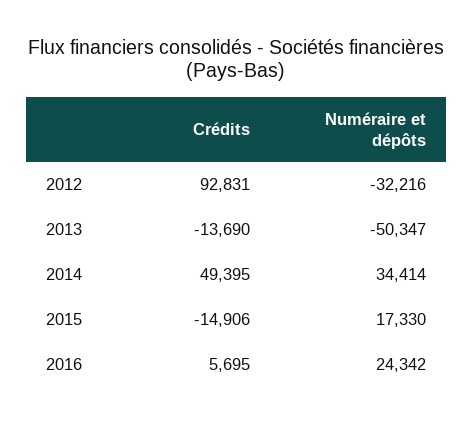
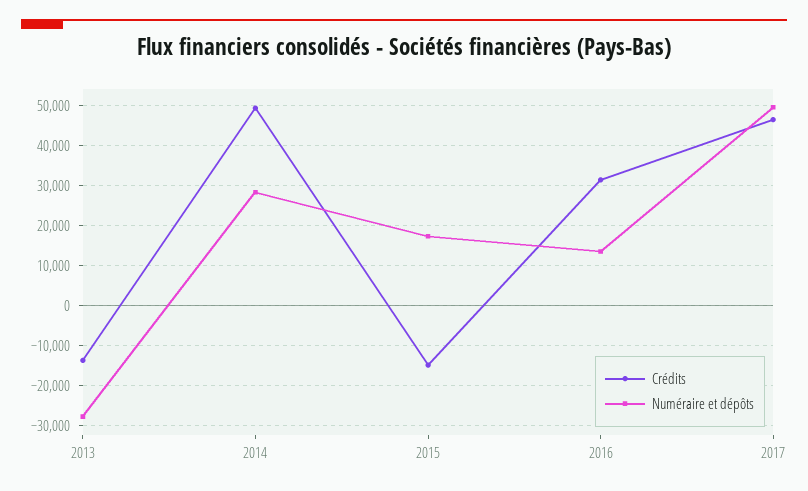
Crédits, 2012: 92831 -> none
Numéraire et dépôts, 2012: -32216 -> none
Numéraire et dépôts, 2013: -50347 -> -28000
Numéraire et dépôts, 2014: 34414 -> 28000
Crédits, 2016: 5695 -> 32000
Numéraire et dépôts, 2016: 24342 -> 14000
Crédits, 2017: none -> 46000
Numéraire et dépôts, 2017: none -> 50000

